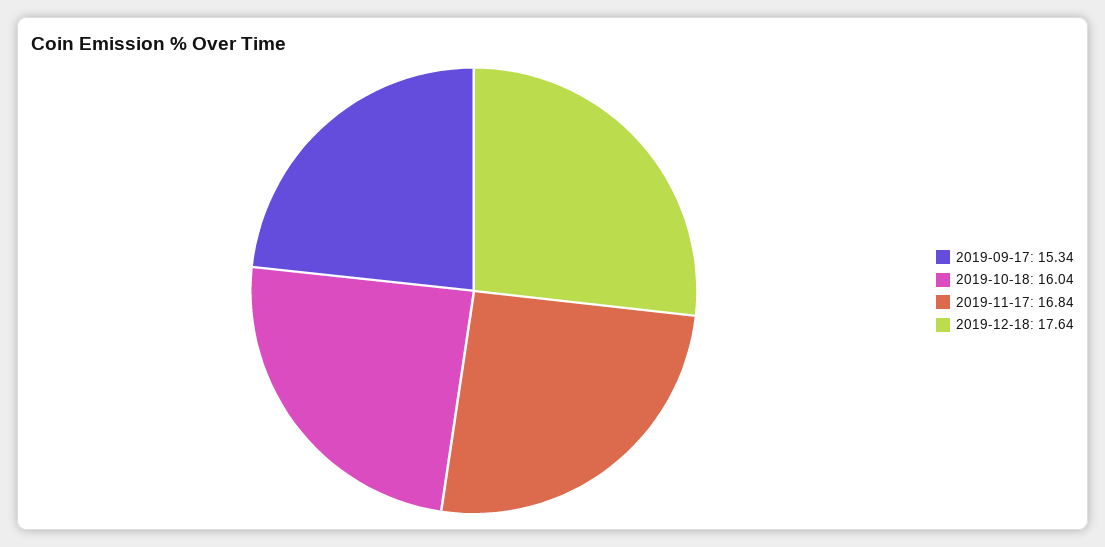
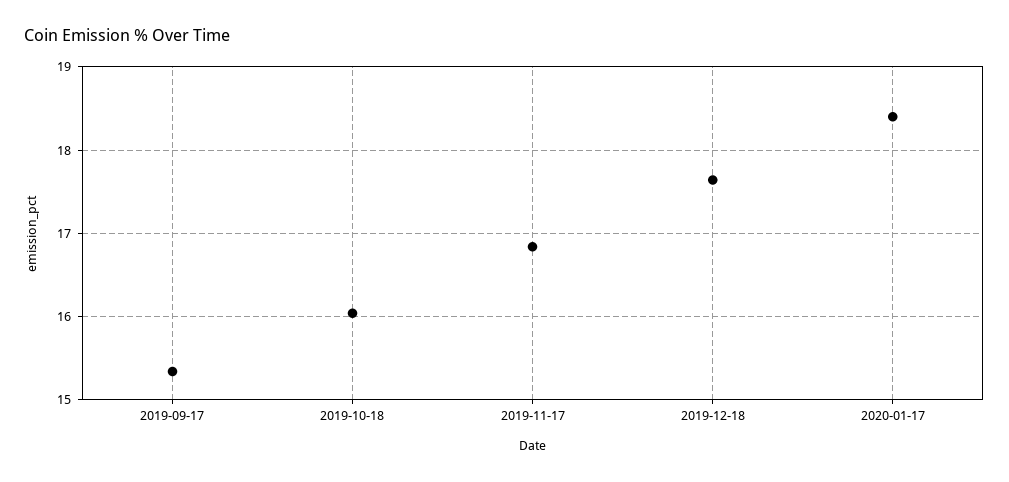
2020-01-17: none -> 18.4

